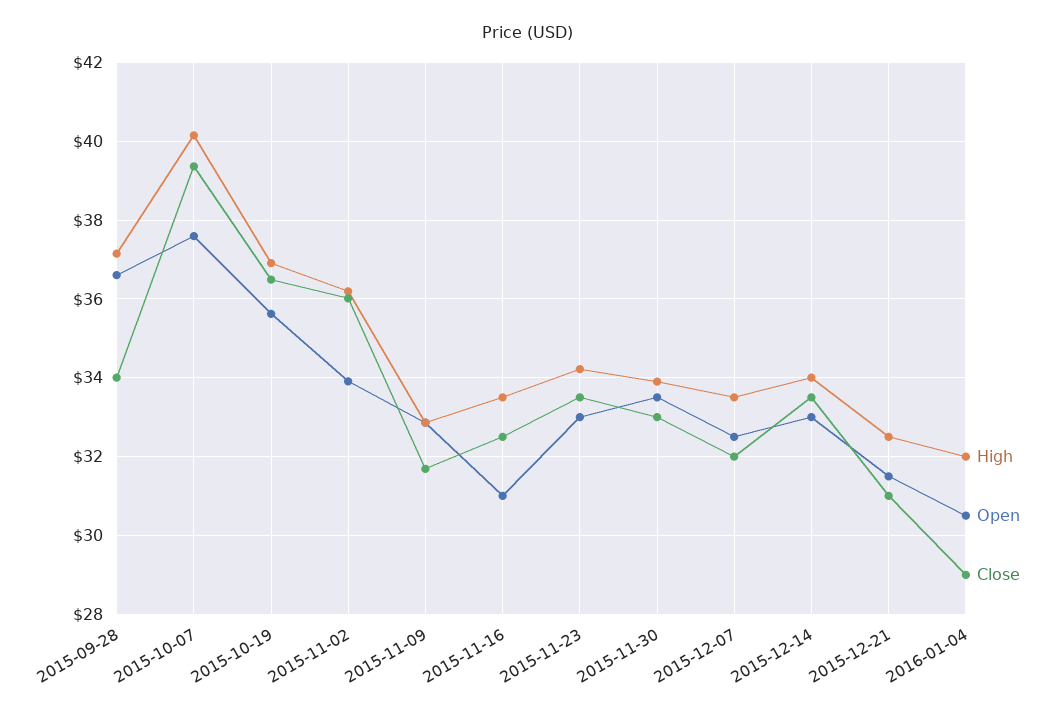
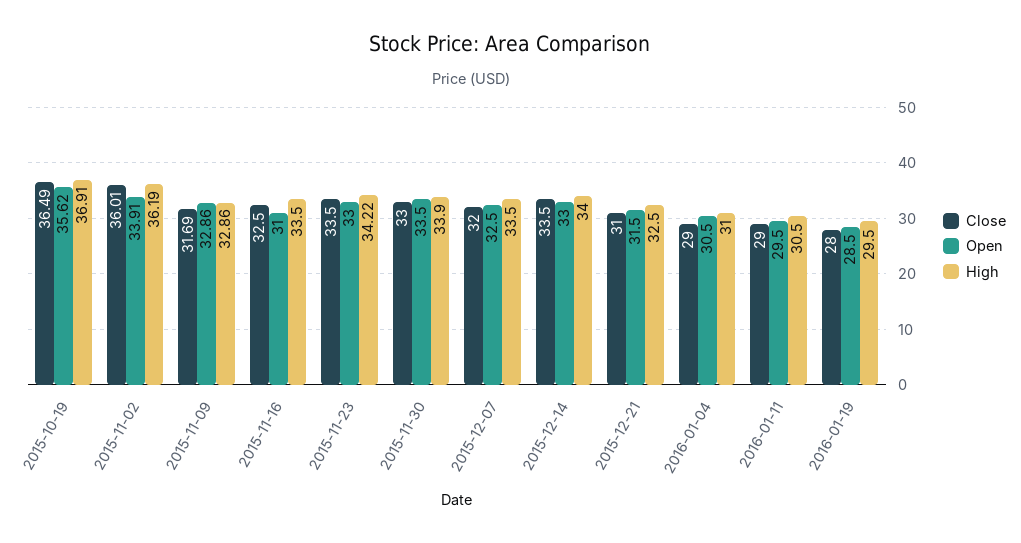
High, 2015-09-28: 37.2 -> none
Open, 2015-09-28: 36.6 -> none
Close, 2015-09-28: 34 -> none
High, 2015-10-07: 40.2 -> none
Open, 2015-10-07: 37.6 -> none
Close, 2015-10-07: 39.4 -> none
High, 2016-01-04: 32 -> 31
Close, 2016-01-11: none -> 29
Open, 2016-01-11: none -> 29.5
High, 2016-01-11: none -> 30.5
Close, 2016-01-19: none -> 28
Open, 2016-01-19: none -> 28.5
High, 2016-01-19: none -> 29.5

